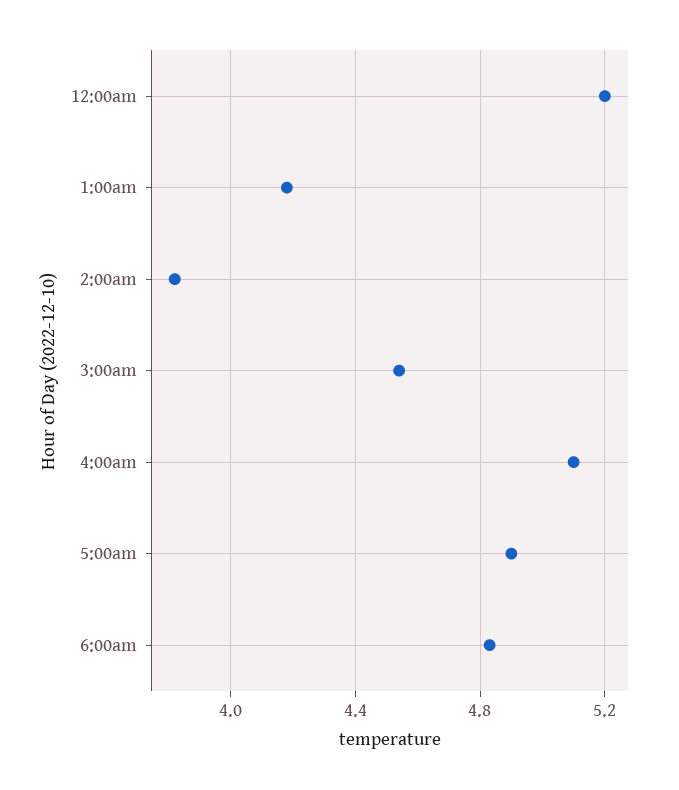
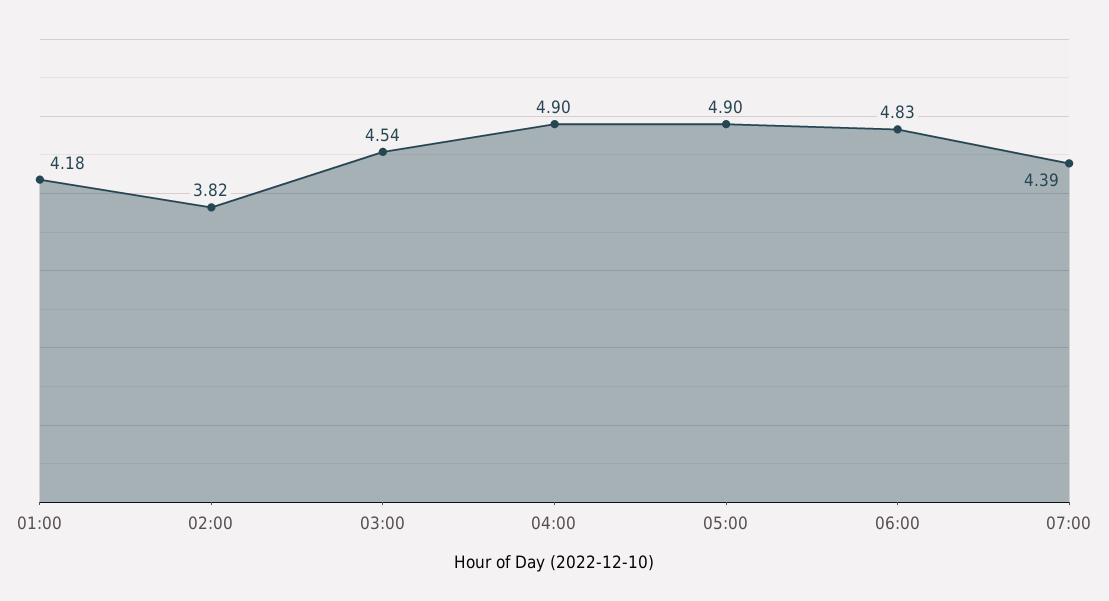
12:00am: 5.2 -> none
4:00am: 5.1 -> 4.9
07:00: none -> 4.39

